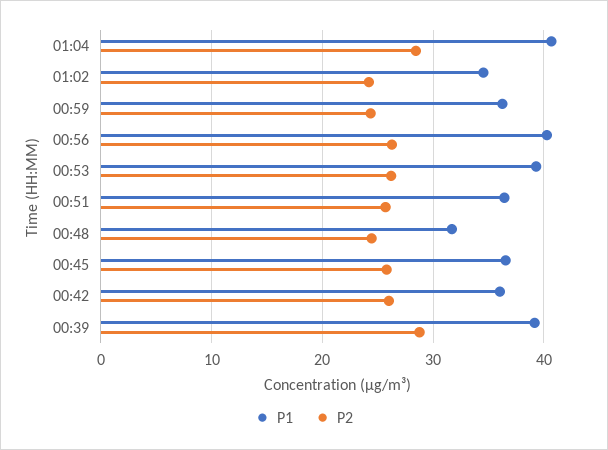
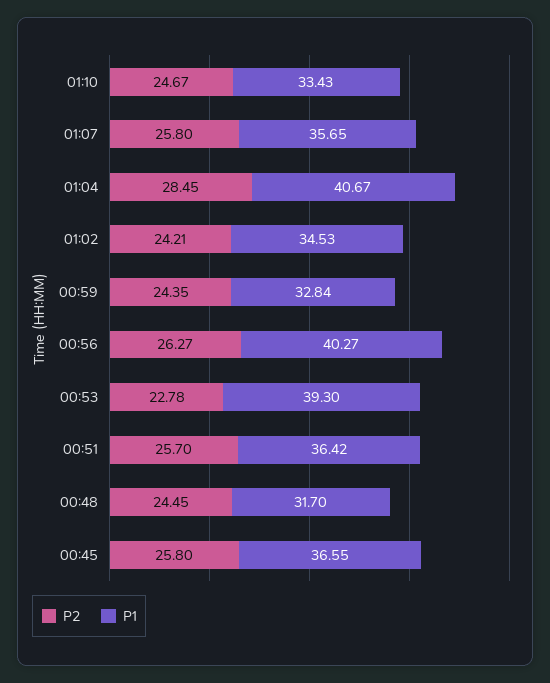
P1, 00:59: 36 -> 32.84
P2, 00:53: 26 -> 22.78
P1, 00:42: 36 -> none
P2, 00:42: 26 -> none
P1, 00:39: 39 -> none
P2, 00:39: 29 -> none
P2, 01:10: none -> 24.67
P1, 01:10: none -> 33.43
P2, 01:07: none -> 25.8
P1, 01:07: none -> 35.65

